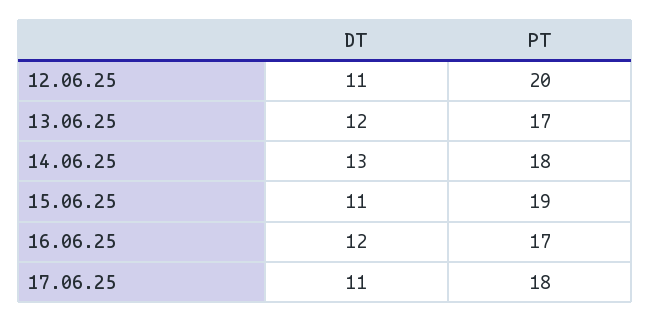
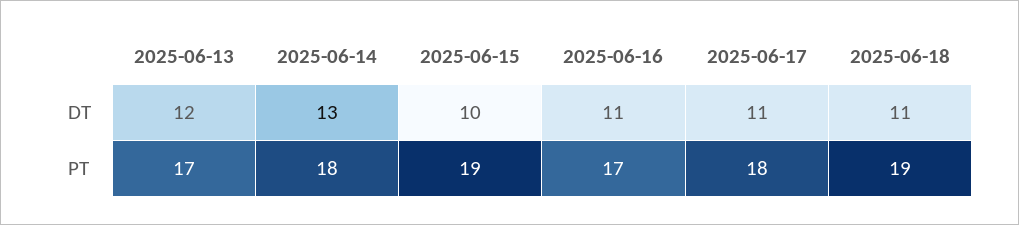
DT, 12.06.25: 11 -> none
PT, 12.06.25: 20 -> none
DT, 15.06.25: 11 -> 10
DT, 16.06.25: 12 -> 11
DT, 2025-06-18: none -> 11
PT, 2025-06-18: none -> 19

